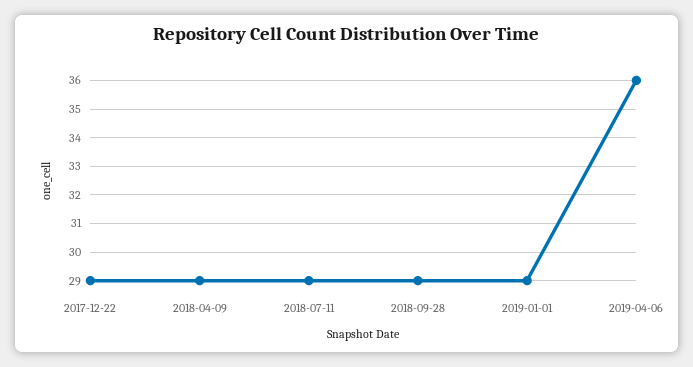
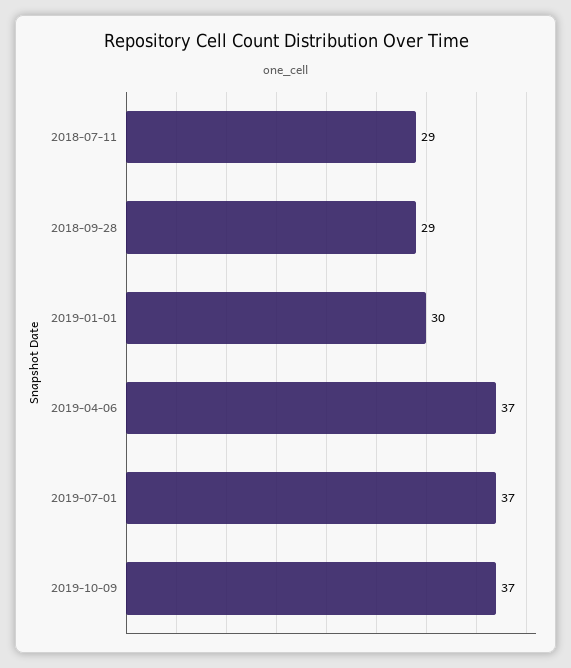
2017-12-22: 29 -> none
2018-04-09: 29 -> none
2019-01-01: 29 -> 30
2019-04-06: 36 -> 37
2019-07-01: none -> 37
2019-10-09: none -> 37

